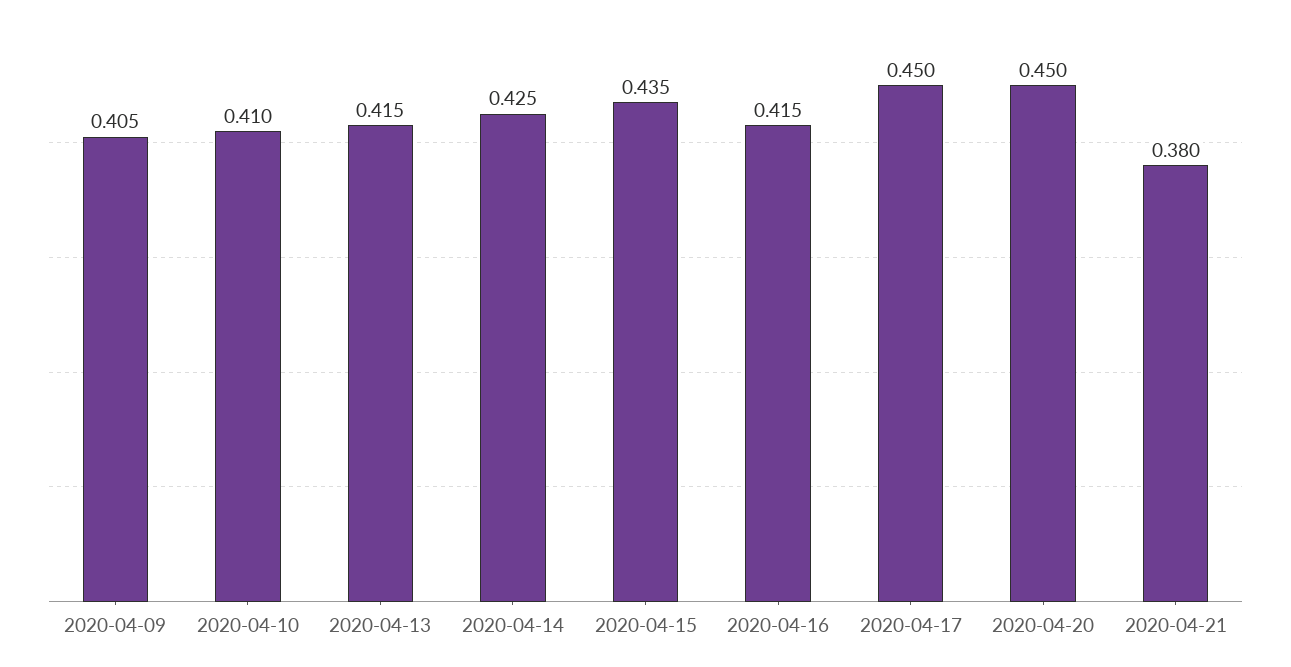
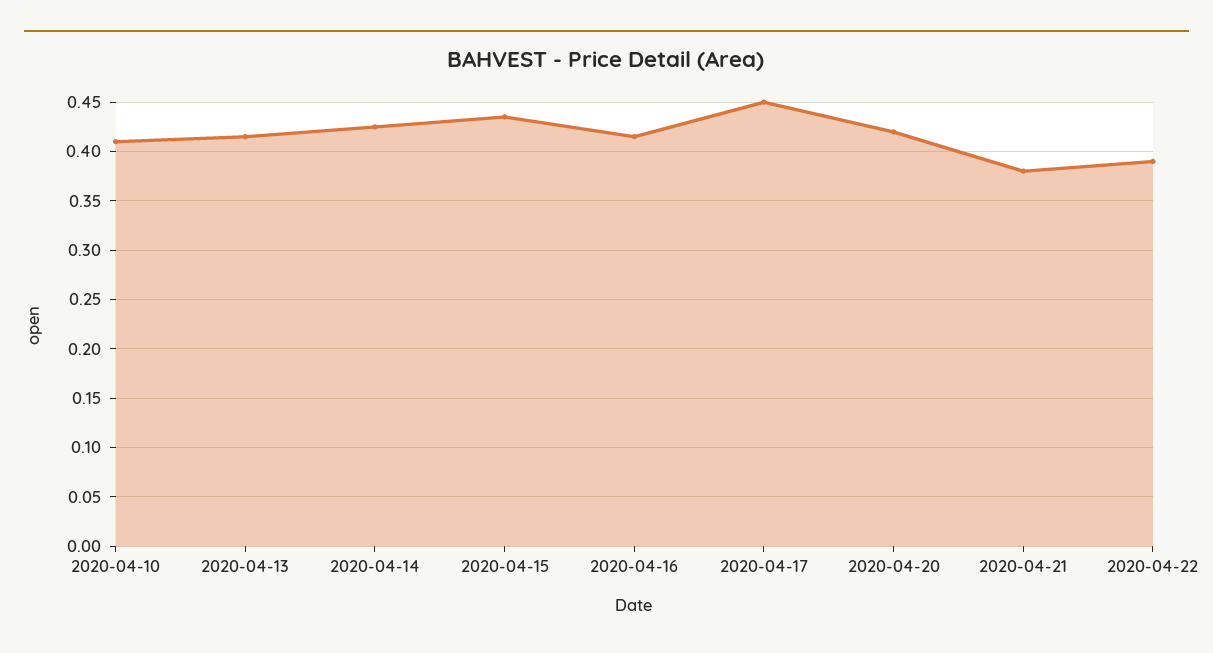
2020-04-09: 0.405 -> none
2020-04-20: 0.45 -> 0.42
2020-04-22: none -> 0.39

